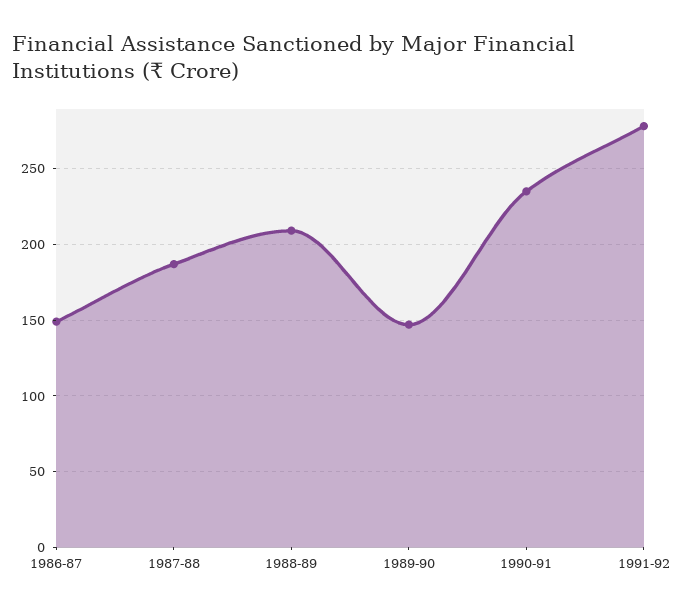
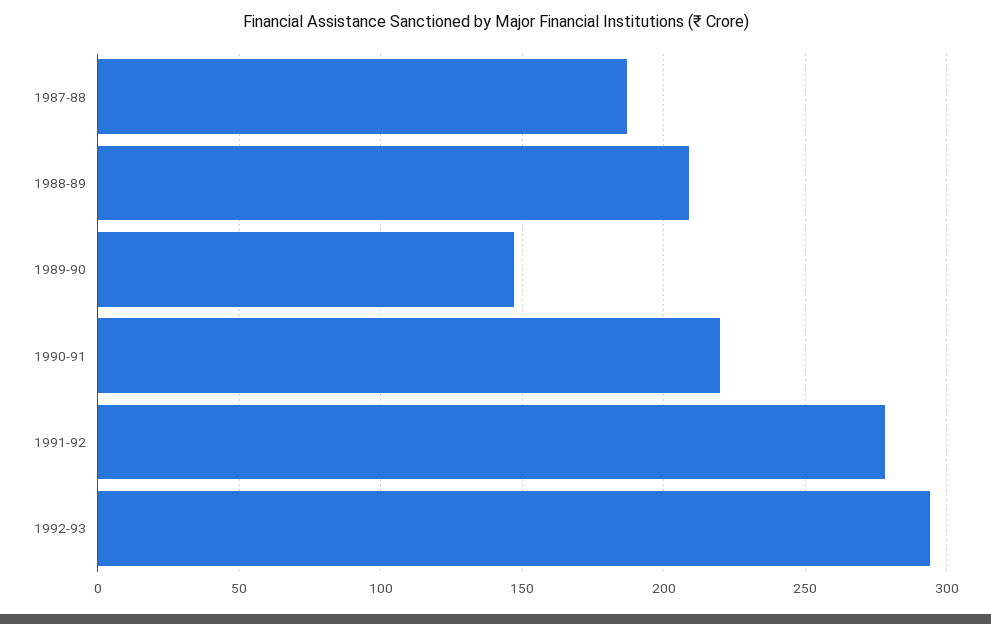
1986-87: 150 -> none
1990-91: 235 -> 220
1992-93: none -> 295

